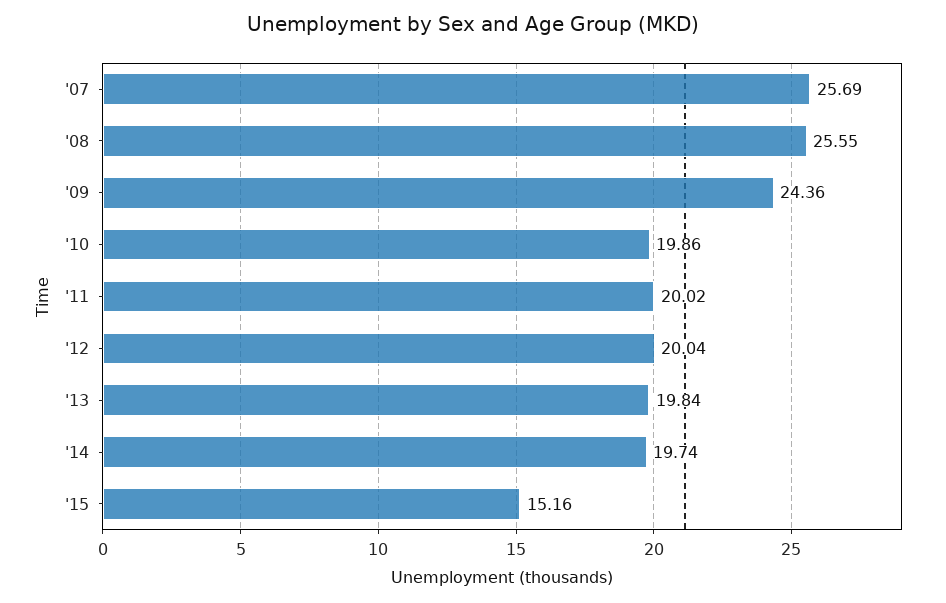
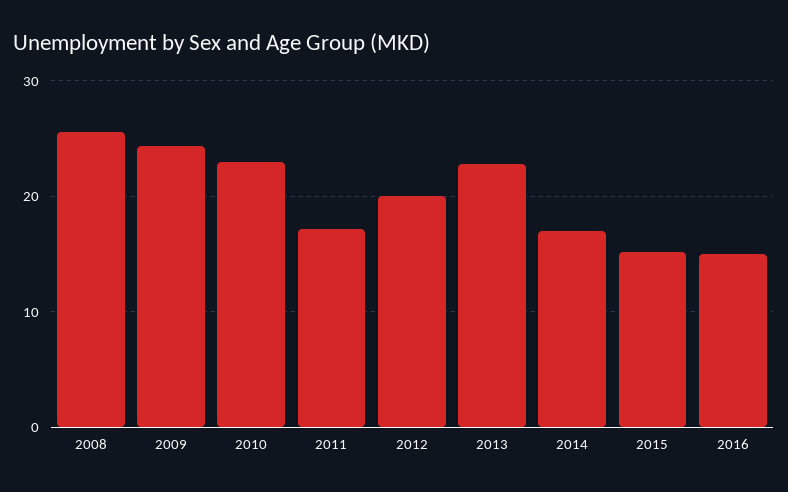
'07: 25.69 -> none
'10: 19.86 -> 23
'11: 20.02 -> 17
'13: 19.84 -> 23
'14: 19.74 -> 17
2016: none -> 15

